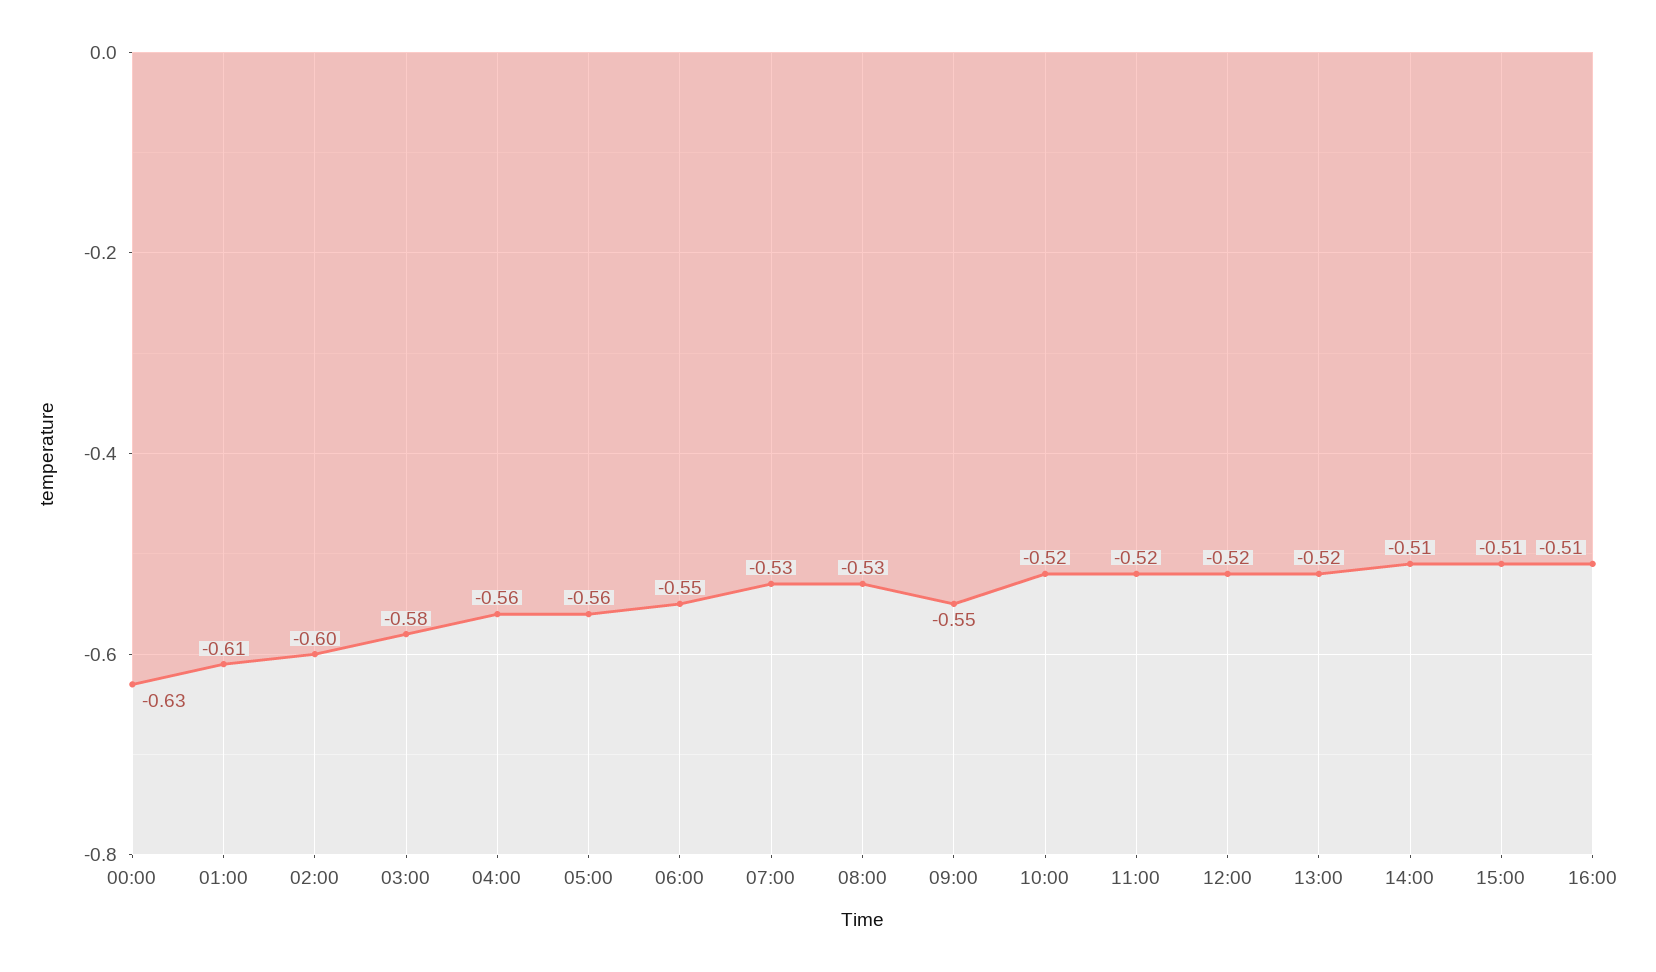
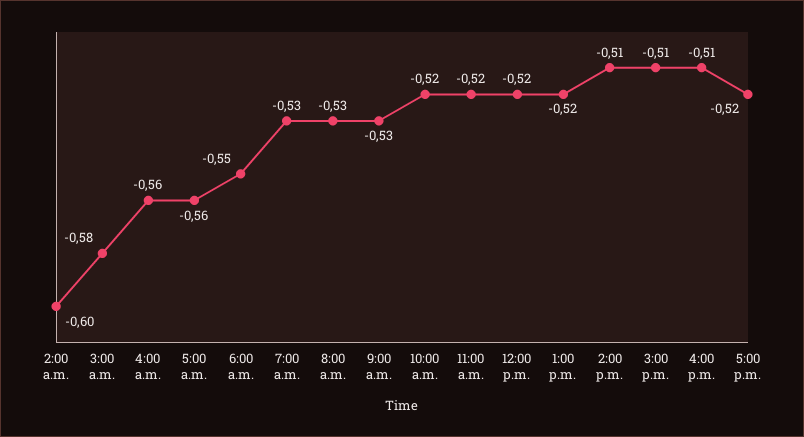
00:00: -0.63 -> none
01:00: -0.61 -> none
09:00: -0.55 -> -0.53
5:00 p.m.: none -> -0.52

